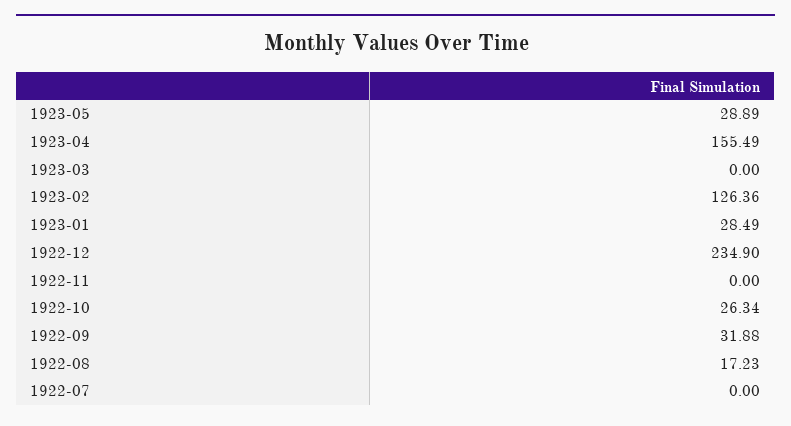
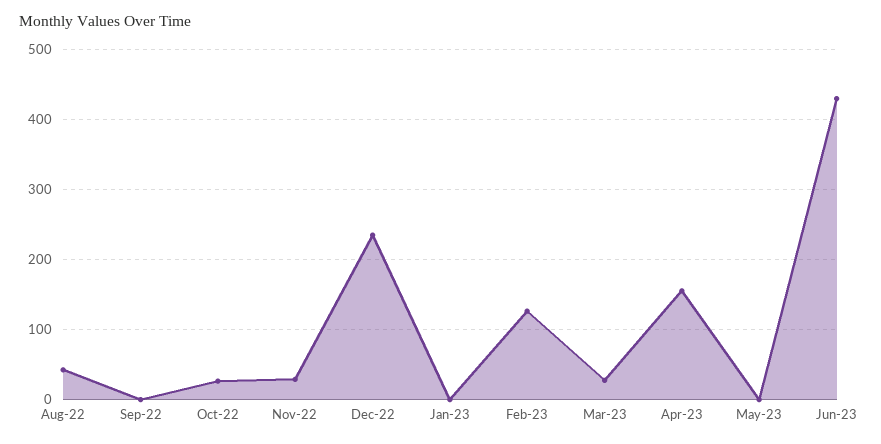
1923-05: 28.89 -> 0
1923-03: 0 -> 30
1923-01: 28.49 -> 0
1922-11: 0 -> 30
1922-09: 31.88 -> 0
1922-08: 17.23 -> 40
1922-07: 0 -> none
Jun-23: none -> 430

